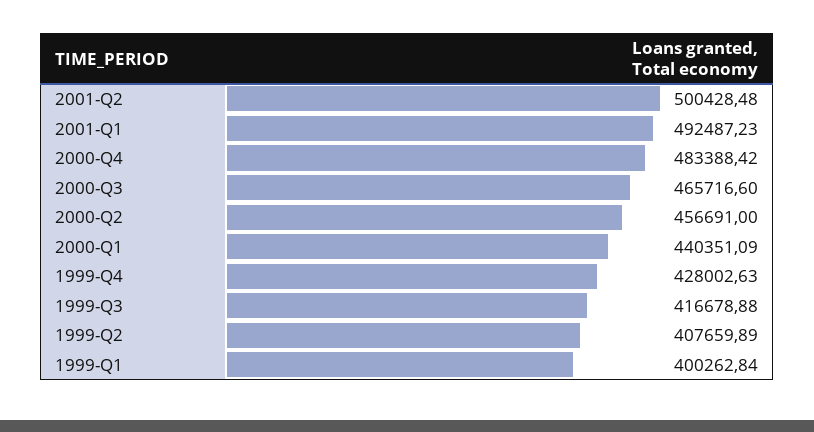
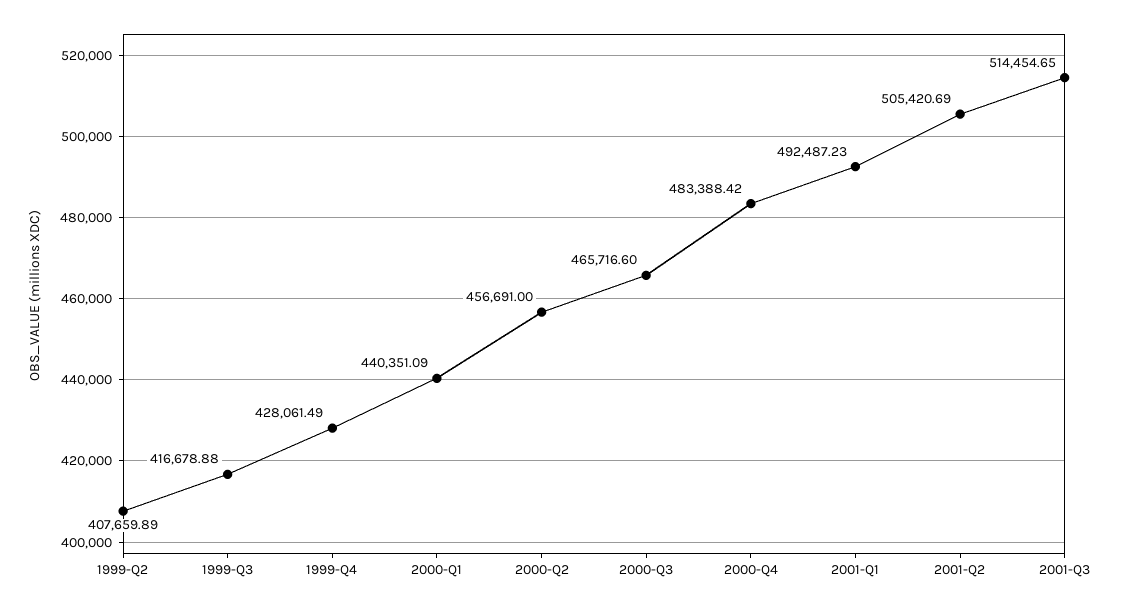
2001-Q2: 500428.48 -> 505420.69
1999-Q4: 428002.63 -> 428061.49
1999-Q1: 400262.84 -> none
2001-Q3: none -> 514454.65

